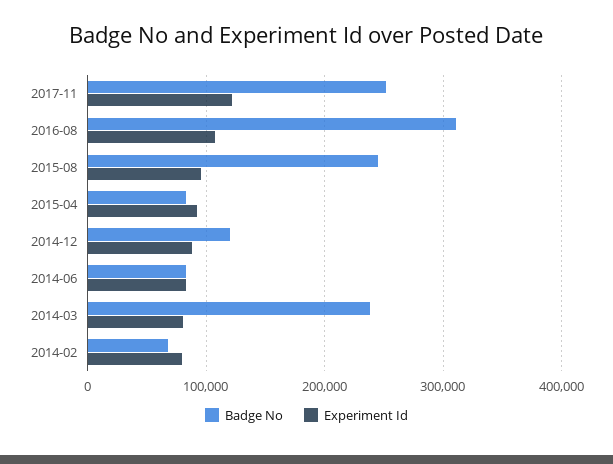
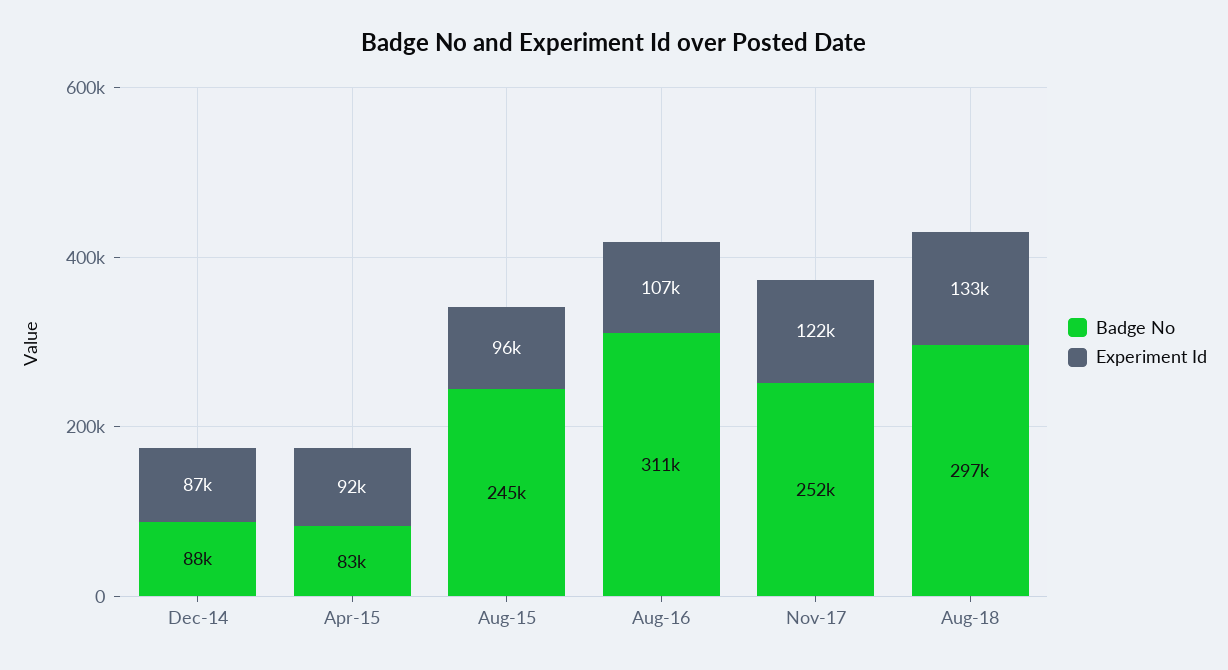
Badge No, 2014-12: 120000 -> 88000
Badge No, 2014-06: 80000 -> none
Experiment Id, 2014-06: 80000 -> none
Badge No, 2014-03: 240000 -> none
Experiment Id, 2014-03: 80000 -> none
Badge No, 2014-02: 70000 -> none
Experiment Id, 2014-02: 80000 -> none
Badge No, Aug-18: none -> 297000
Experiment Id, Aug-18: none -> 133000

